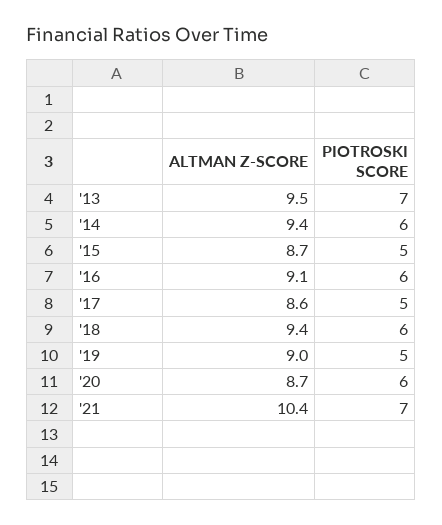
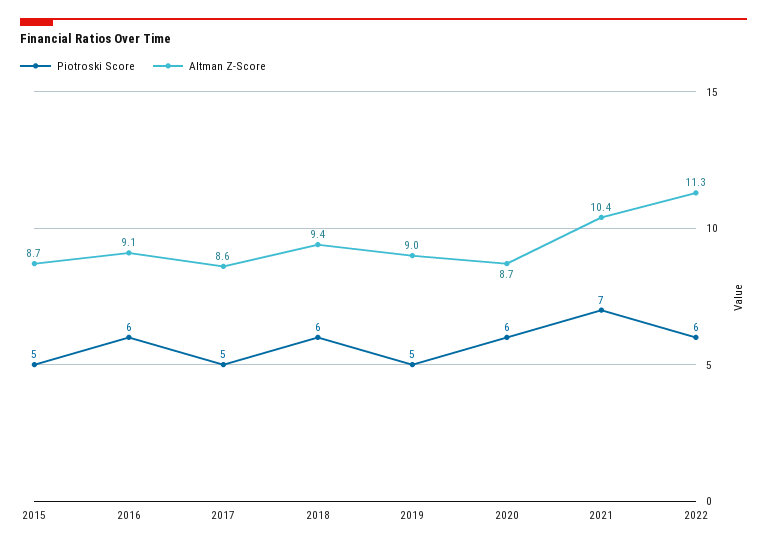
ALTMAN Z-SCORE, '13: 9.5 -> none
PIOTROSKI SCORE, '13: 7 -> none
ALTMAN Z-SCORE, '14: 9.4 -> none
PIOTROSKI SCORE, '14: 6 -> none
PIOTROSKI SCORE, 2022: none -> 6
ALTMAN Z-SCORE, 2022: none -> 11.3

